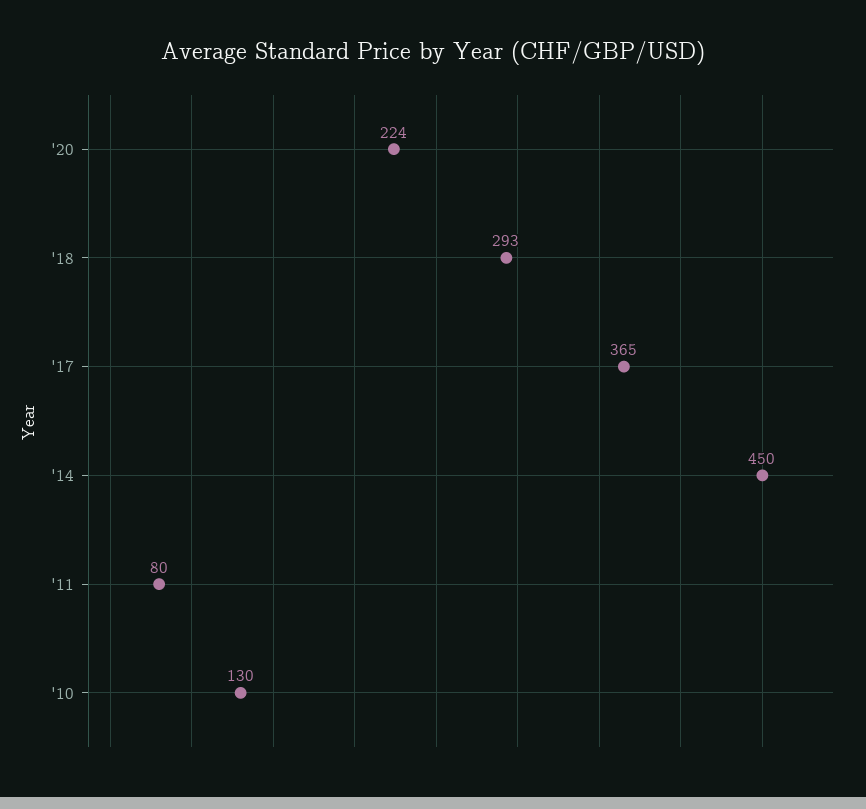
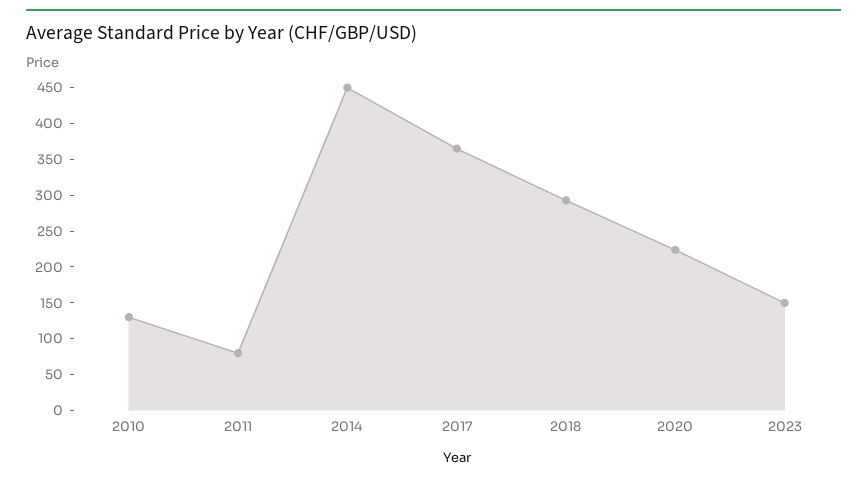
2023: none -> 150

